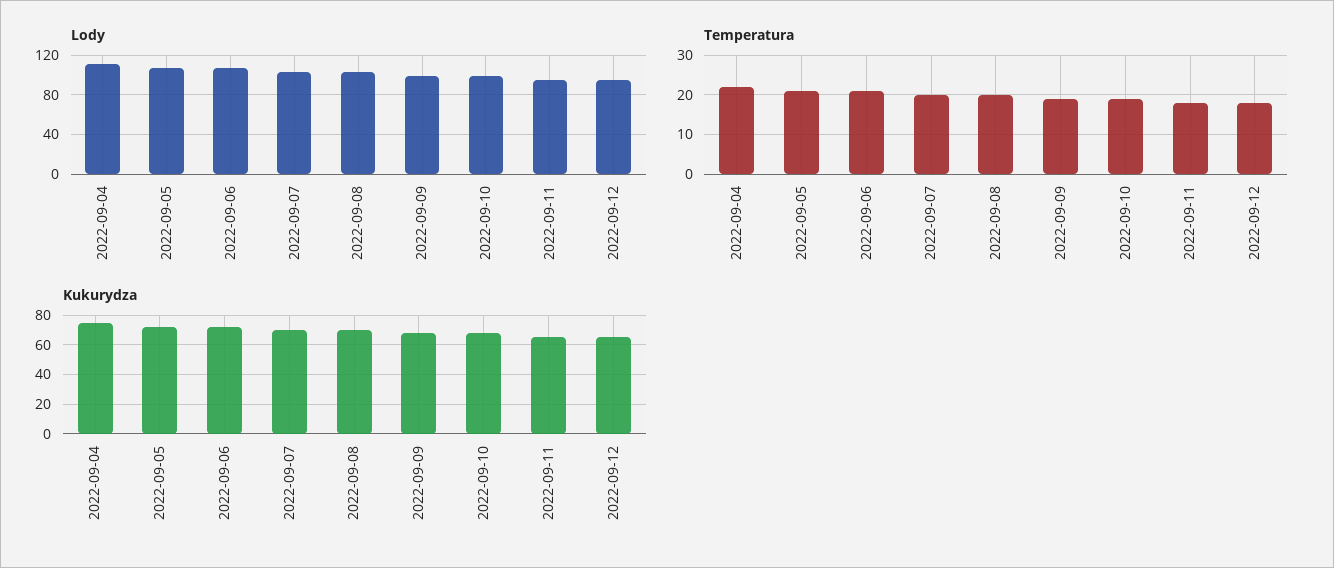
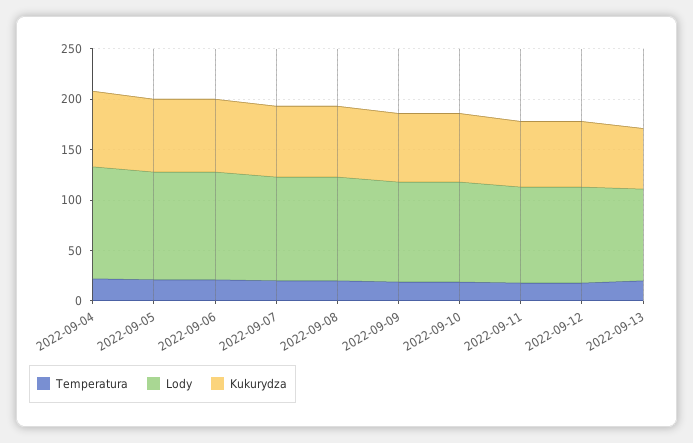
Temperatura, 2022-09-13: none -> 20
Lody, 2022-09-13: none -> 90
Kukurydza, 2022-09-13: none -> 60

